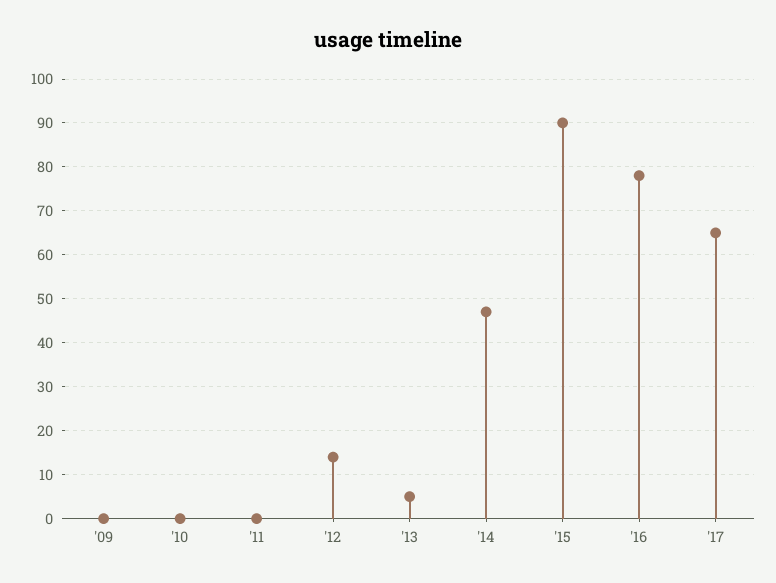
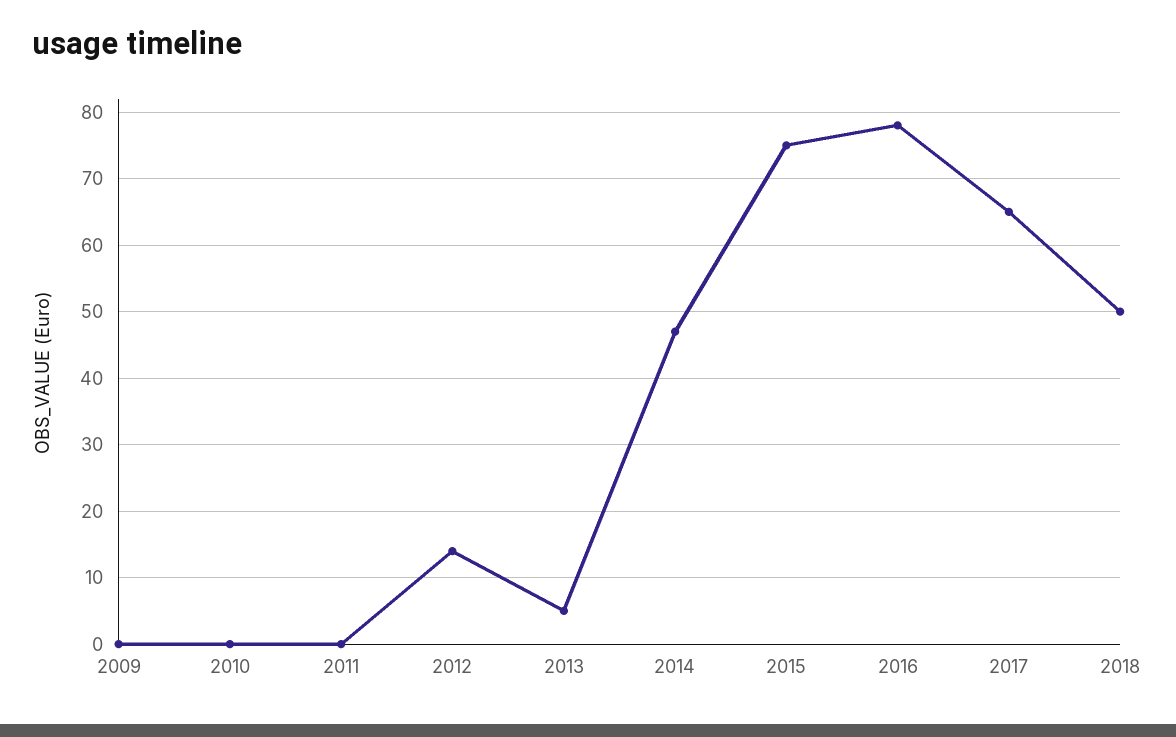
'15: 90 -> 75
2018: none -> 50

